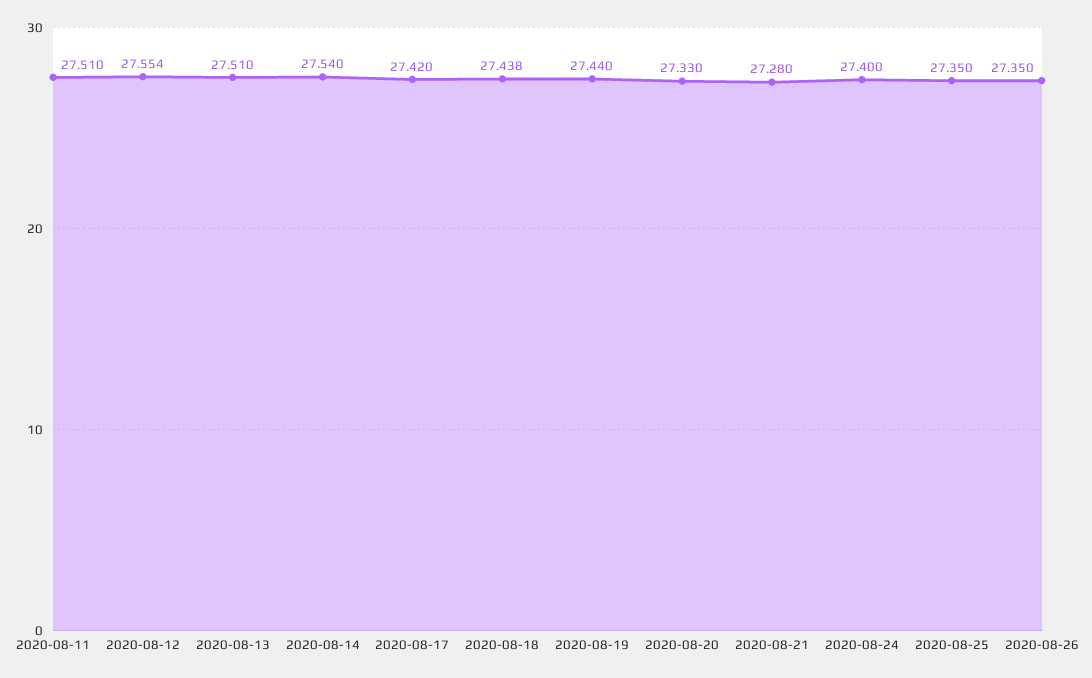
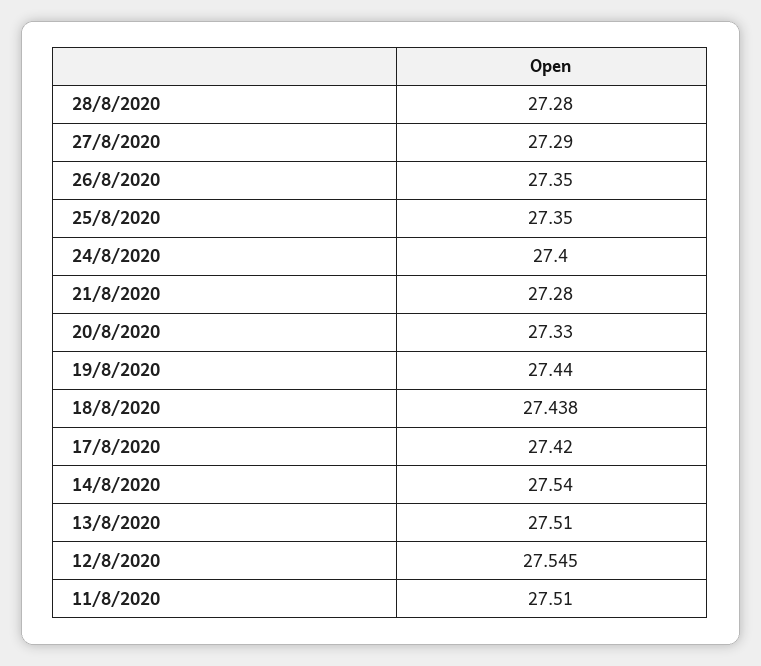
2020-08-12: 27.554 -> 27.545
28/8/2020: none -> 27.28
27/8/2020: none -> 27.29

